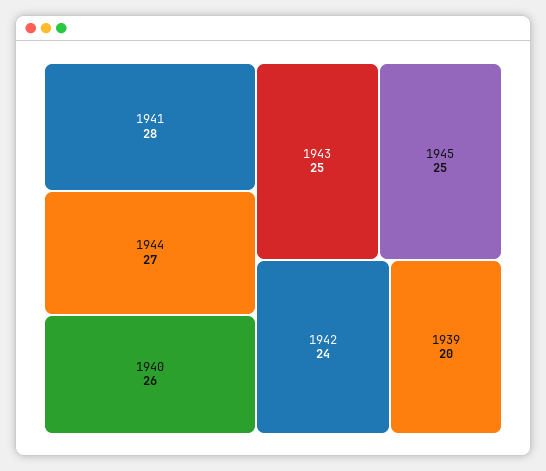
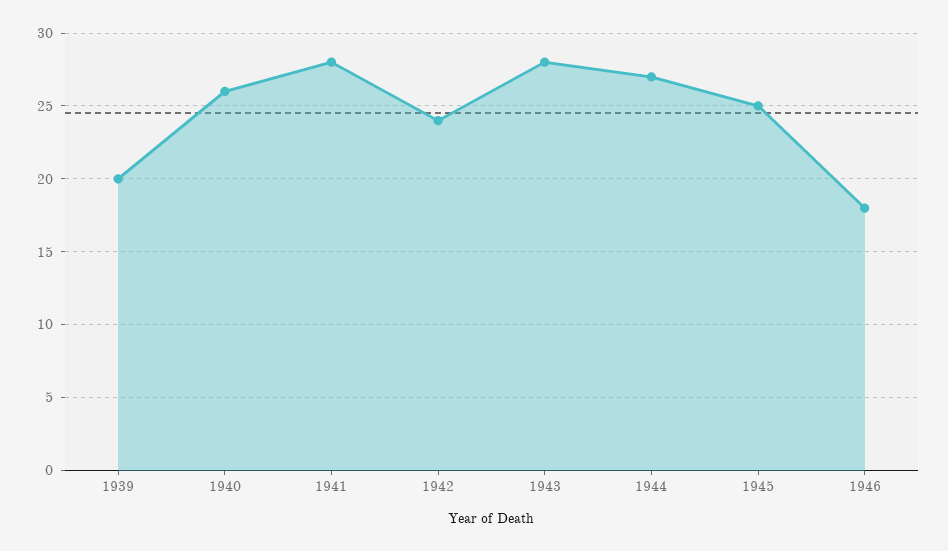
1943: 25 -> 28
1946: none -> 18

